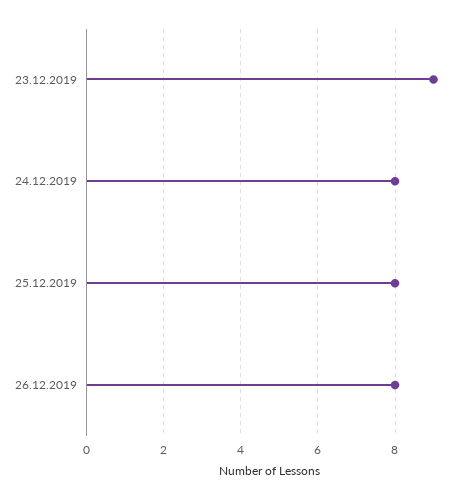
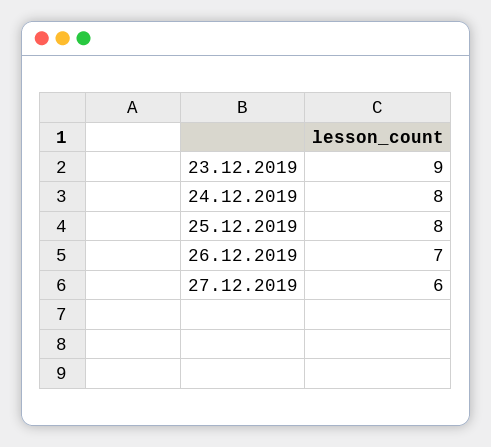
26.12.2019: 8 -> 7
27.12.2019: none -> 6

